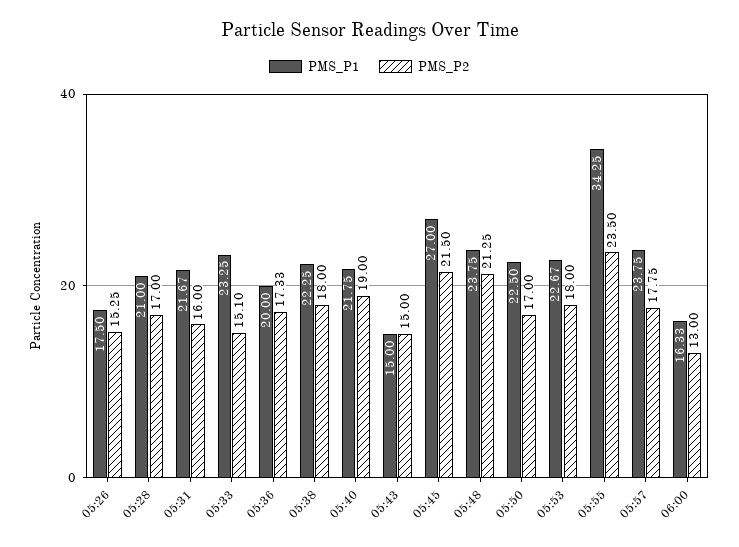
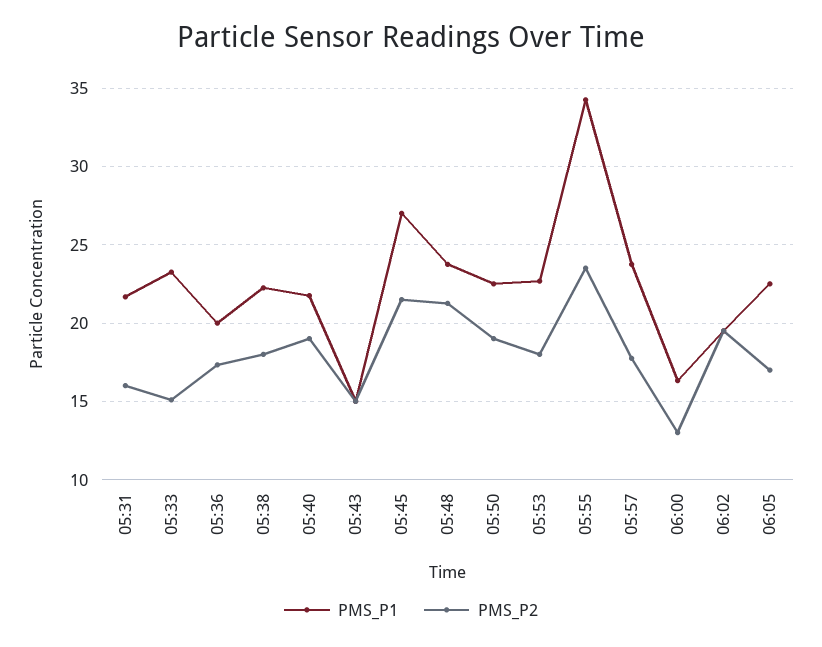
PMS_P1, 05:26: 17.5 -> none
PMS_P2, 05:26: 15.25 -> none
PMS_P1, 05:28: 21 -> none
PMS_P2, 05:28: 17 -> none
PMS_P2, 05:50: 17 -> 19
PMS_P1, 06:02: none -> 19.5
PMS_P2, 06:02: none -> 19.5
PMS_P1, 06:05: none -> 22.5
PMS_P2, 06:05: none -> 17

